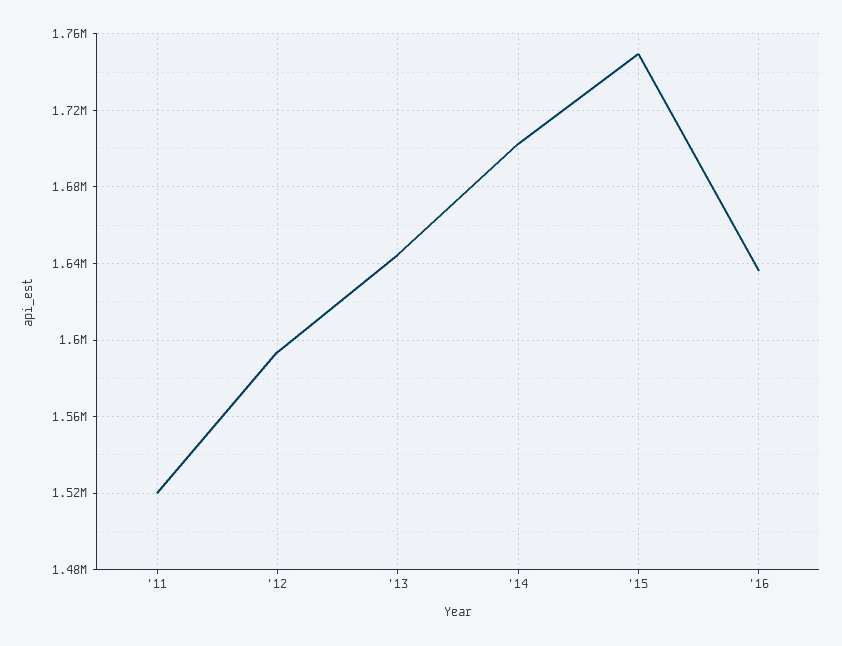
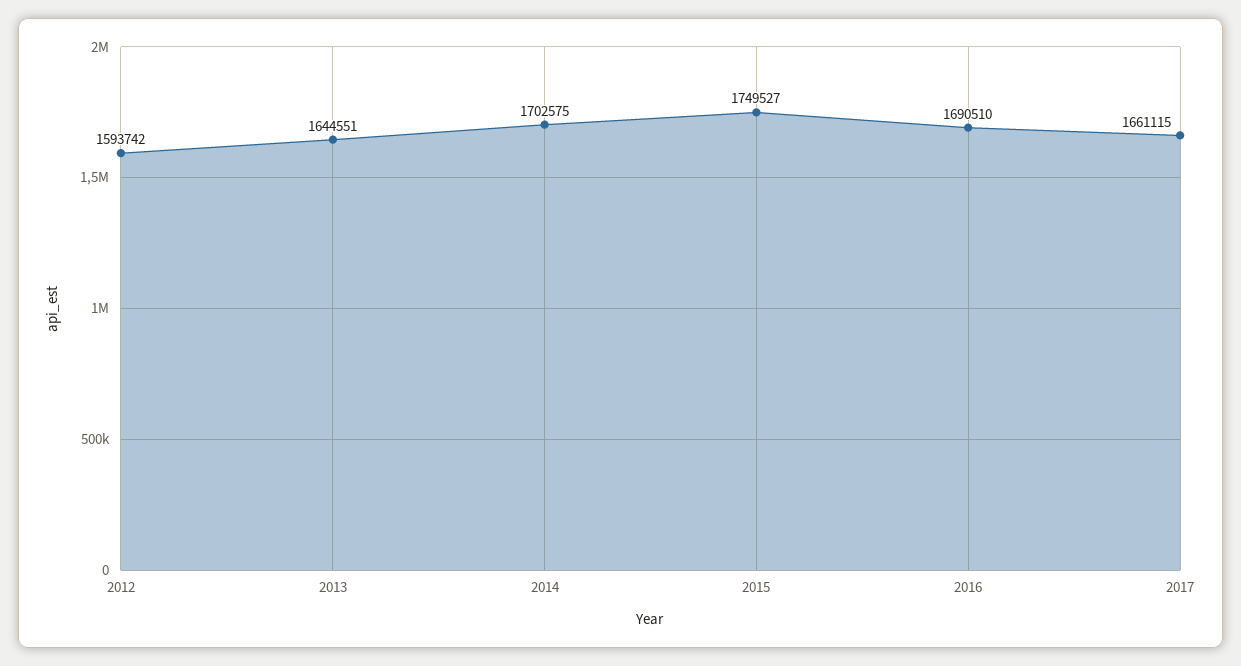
'11: 1520000 -> none
'16: 1635000 -> 1690510
2017: none -> 1661115

